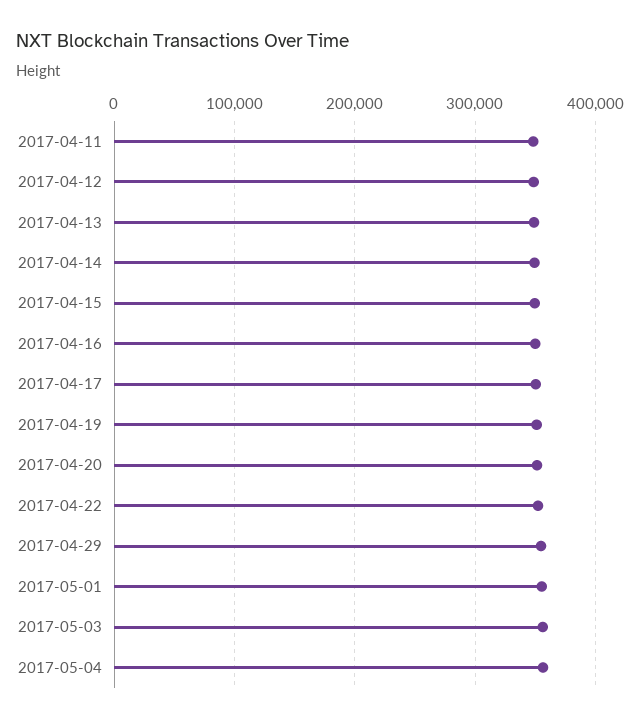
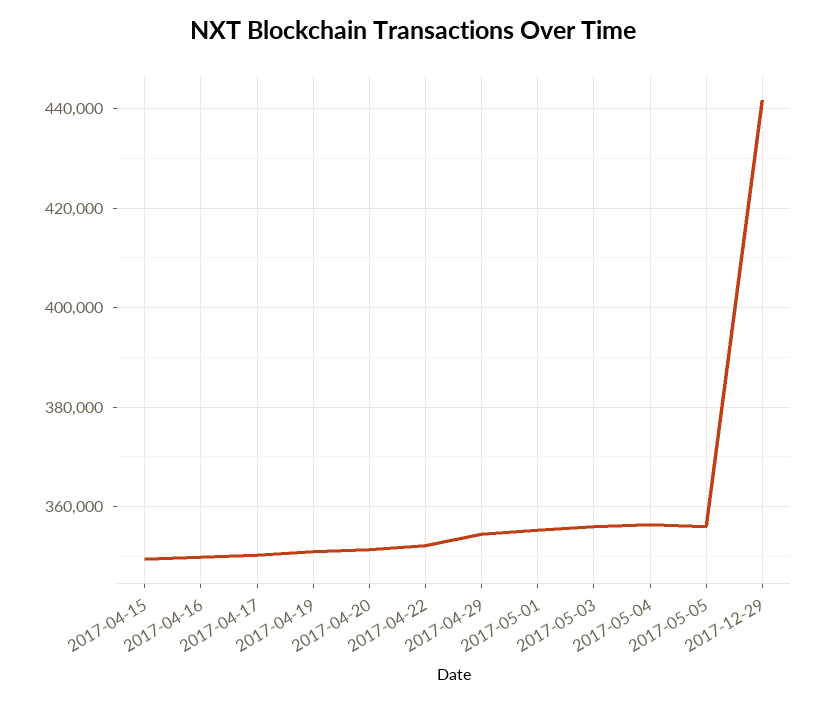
2017-04-11: 350000 -> none
2017-04-12: 350000 -> none
2017-04-13: 350000 -> none
2017-04-14: 350000 -> none
2017-05-05: none -> 356000
2017-12-29: none -> 442000

